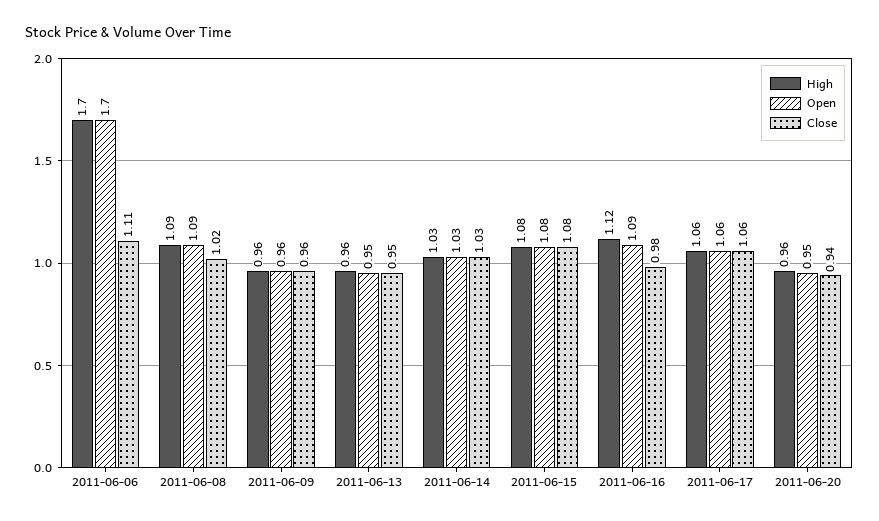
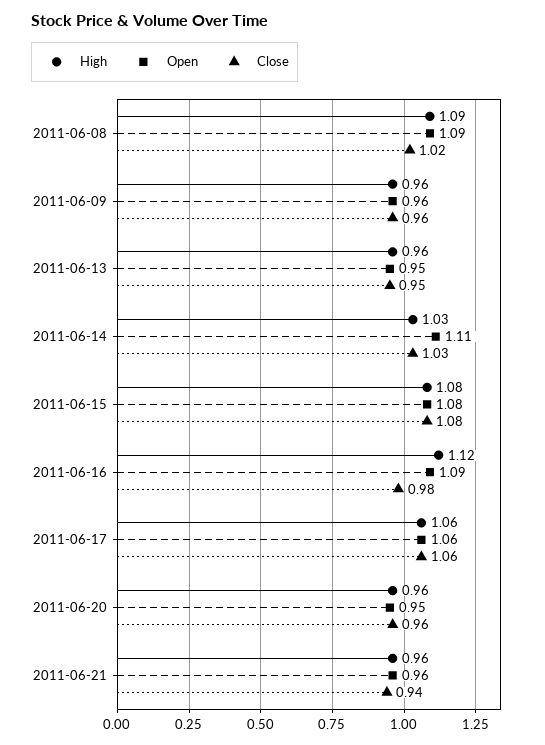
High, 2011-06-06: 1.7 -> none
Open, 2011-06-06: 1.7 -> none
Close, 2011-06-06: 1.11 -> none
Open, 2011-06-14: 1.03 -> 1.11
Close, 2011-06-20: 0.94 -> 0.96
High, 2011-06-21: none -> 0.96
Open, 2011-06-21: none -> 0.96
Close, 2011-06-21: none -> 0.94

